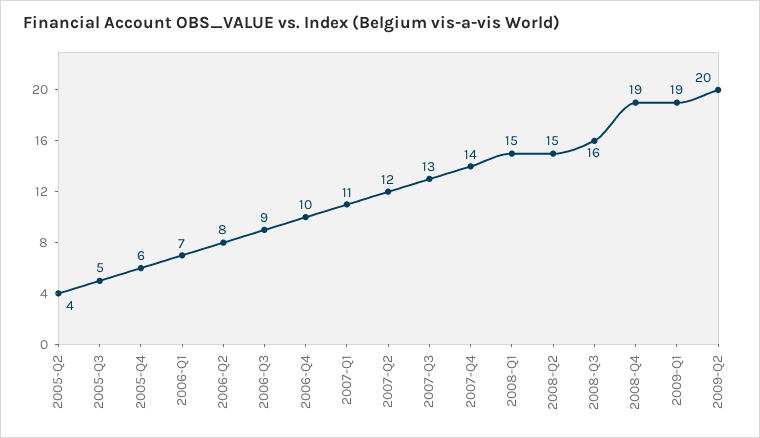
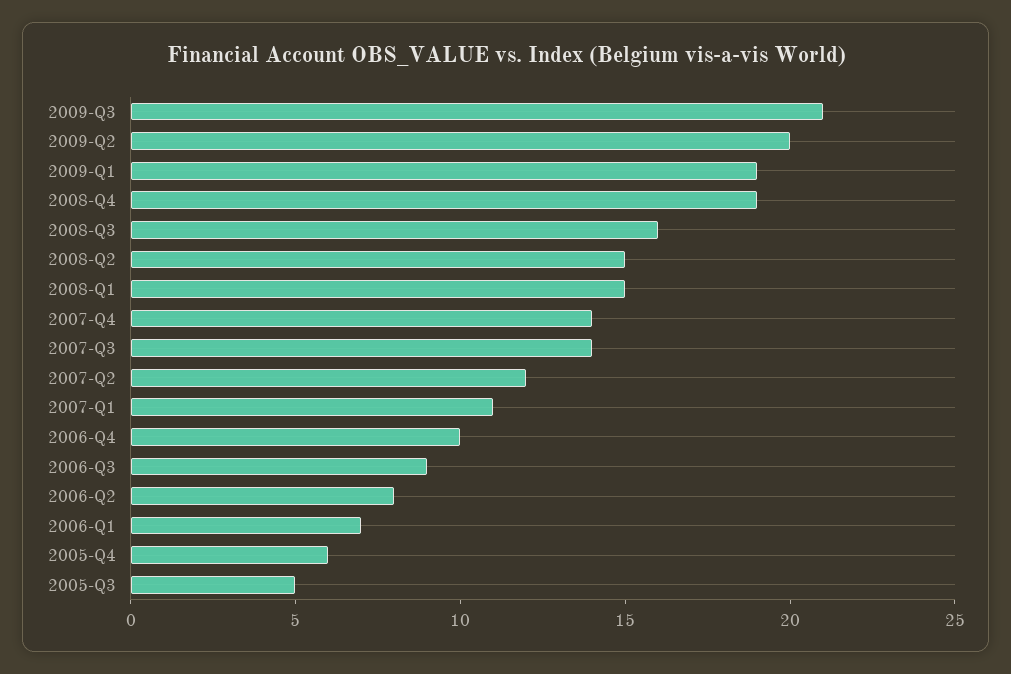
2005-Q2: 4 -> none
2007-Q3: 13 -> 14
2009-Q3: none -> 21

